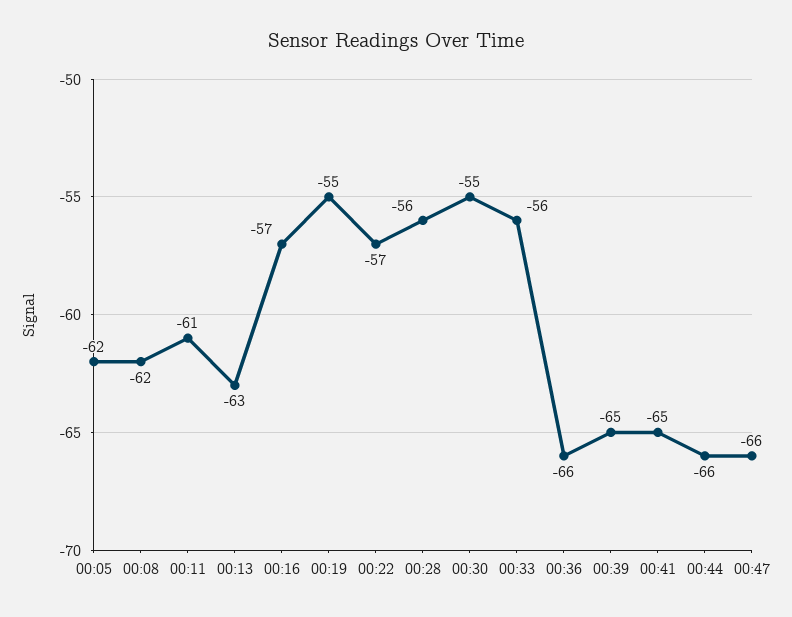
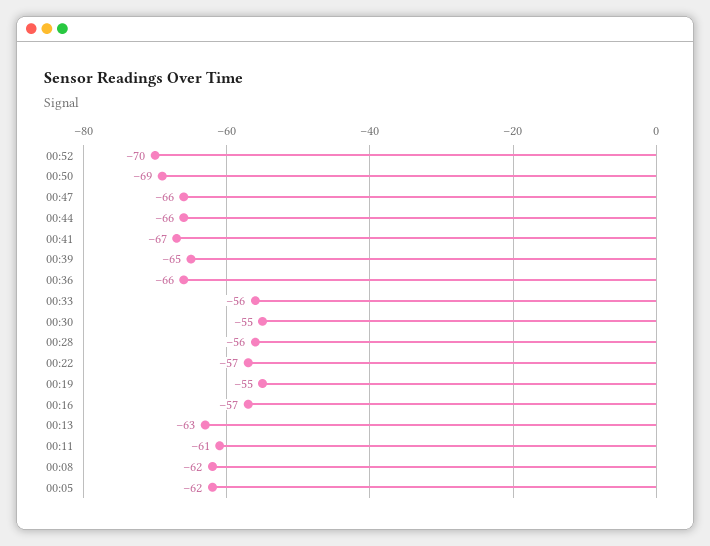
00:41: -65 -> -67
00:52: none -> -70
00:50: none -> -69

